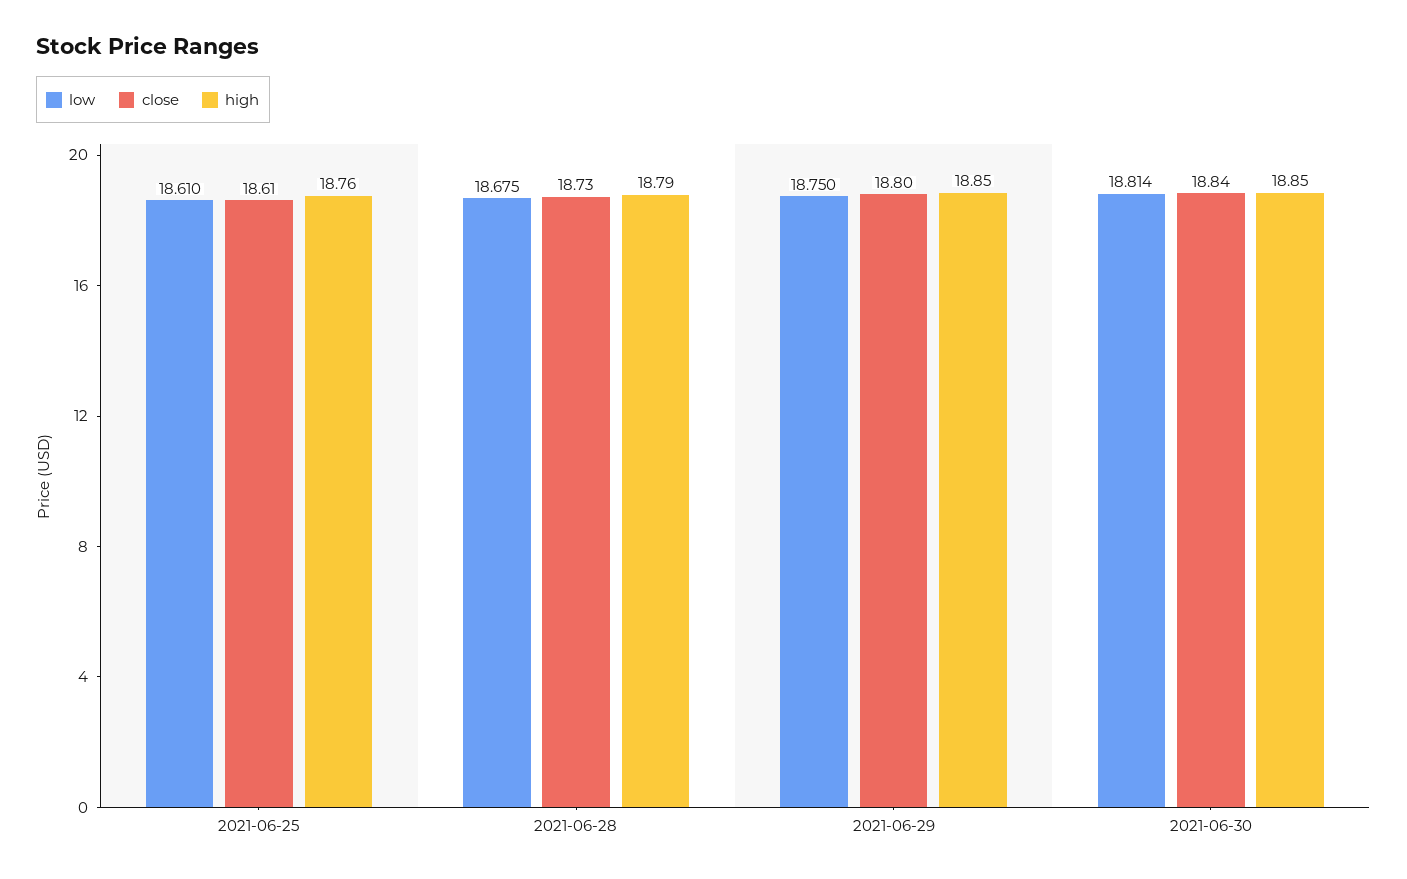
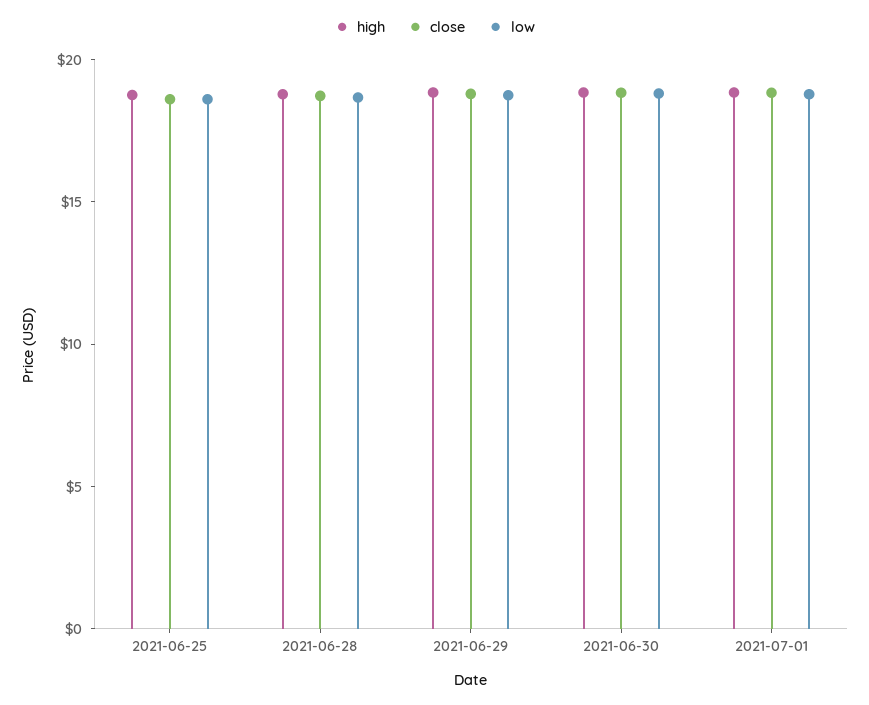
high, 2021-07-01: none -> 19
close, 2021-07-01: none -> 19
low, 2021-07-01: none -> 19

